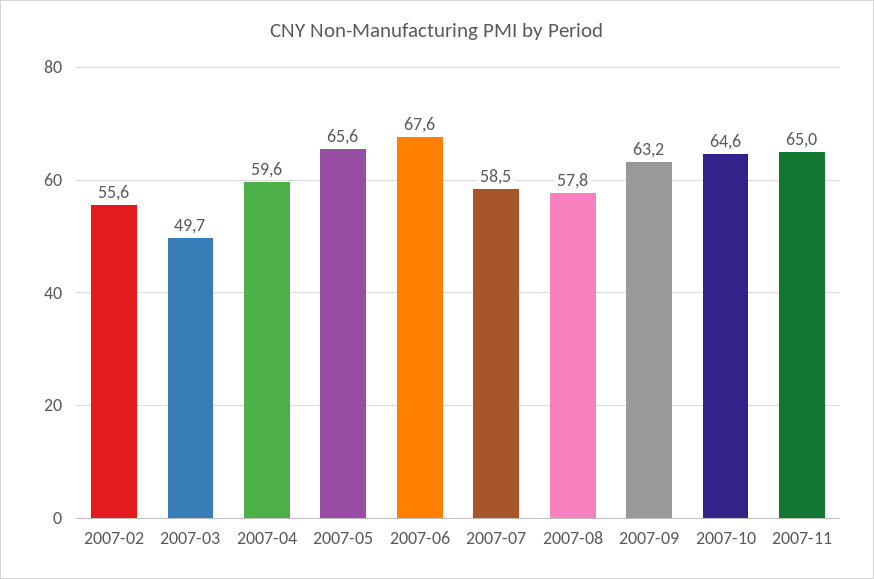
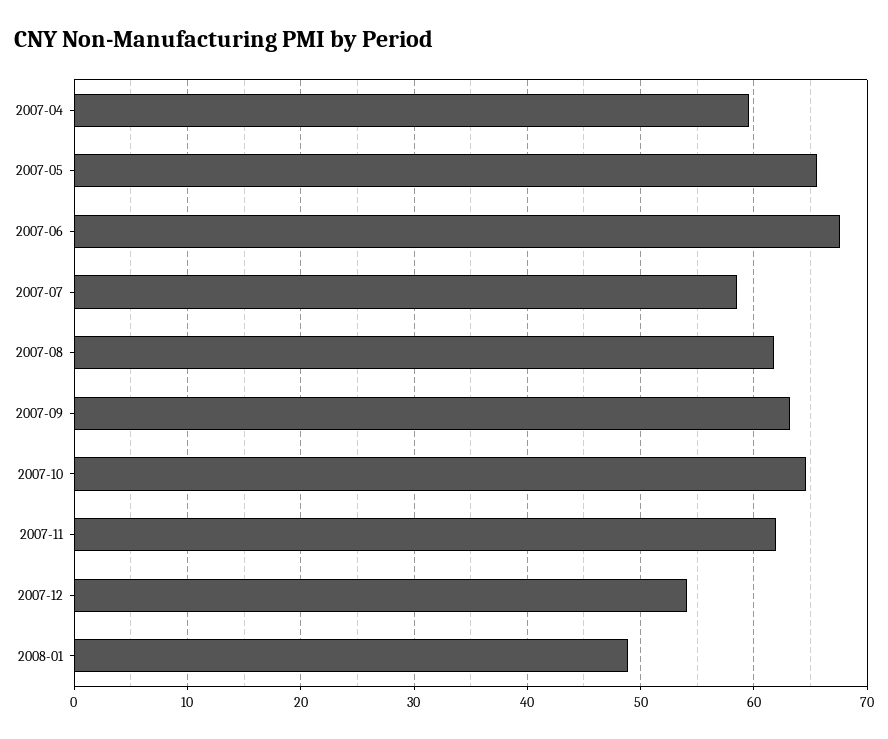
2007-02: 55.6 -> none
2007-03: 49.7 -> none
2007-08: 57.8 -> 62
2007-11: 65 -> 62
2007-12: none -> 54
2008-01: none -> 49

